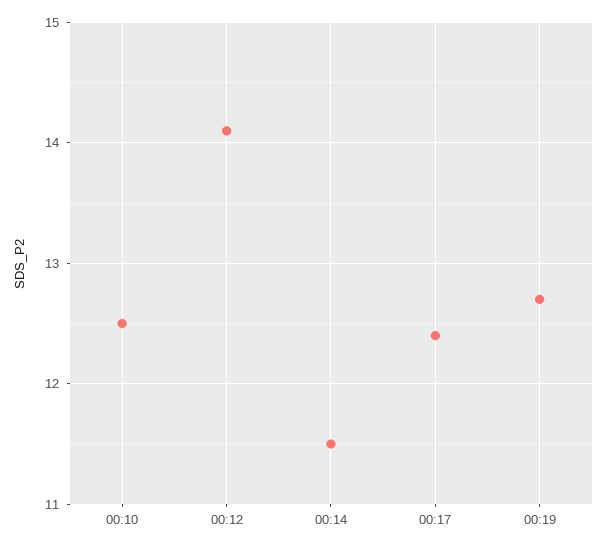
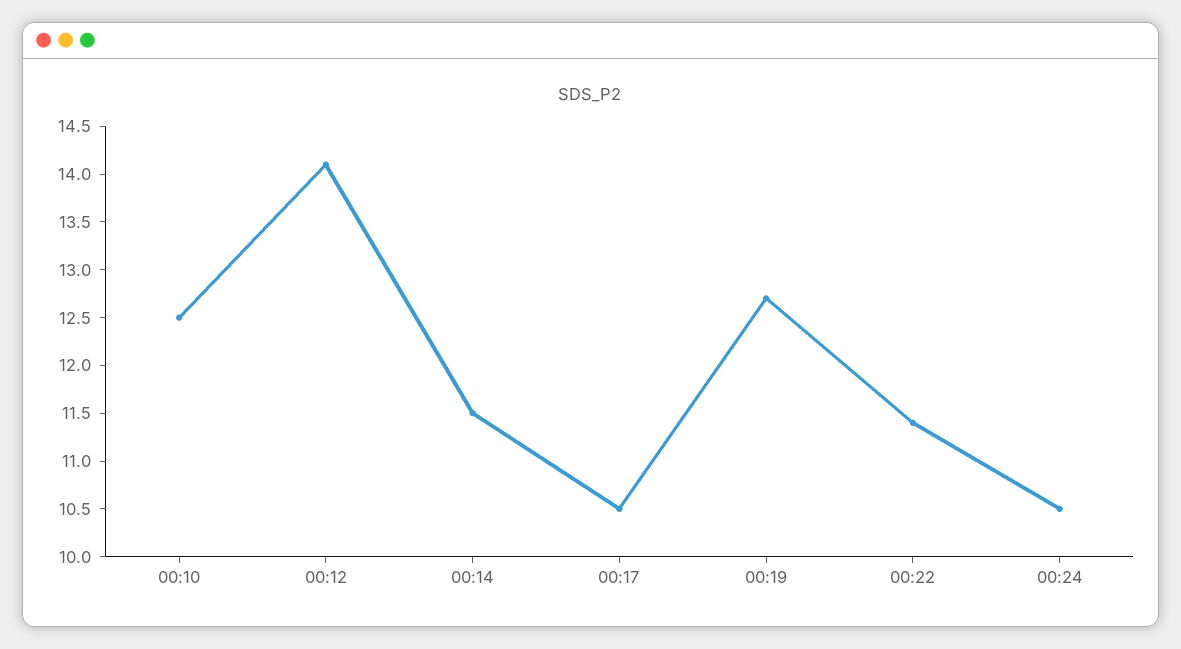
00:17: 12.4 -> 10.5
00:22: none -> 11.4
00:24: none -> 10.5

